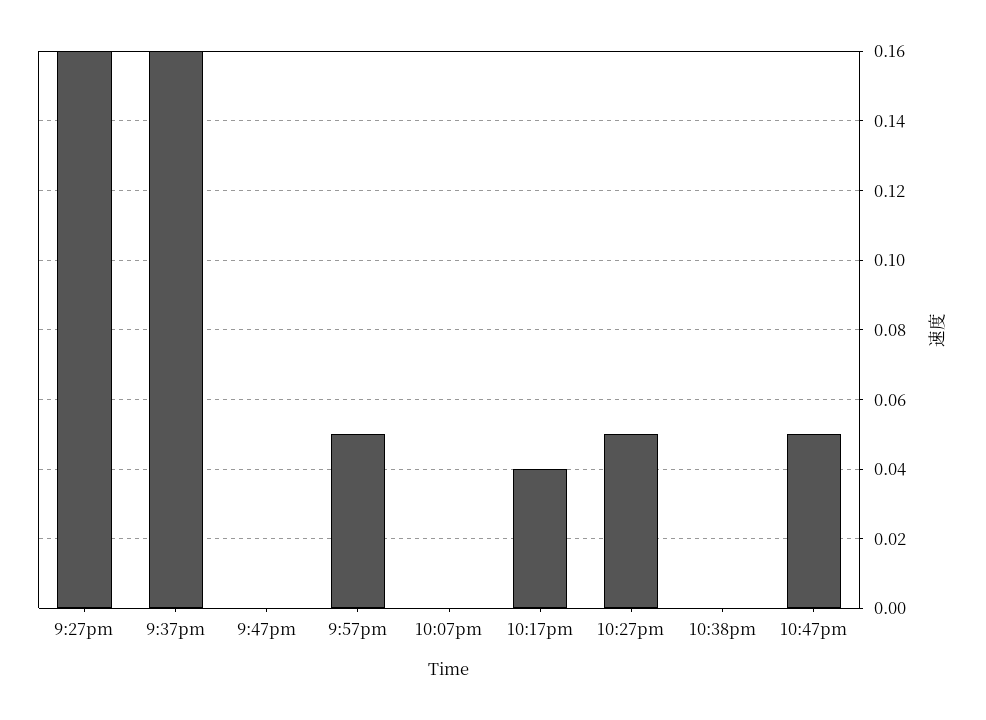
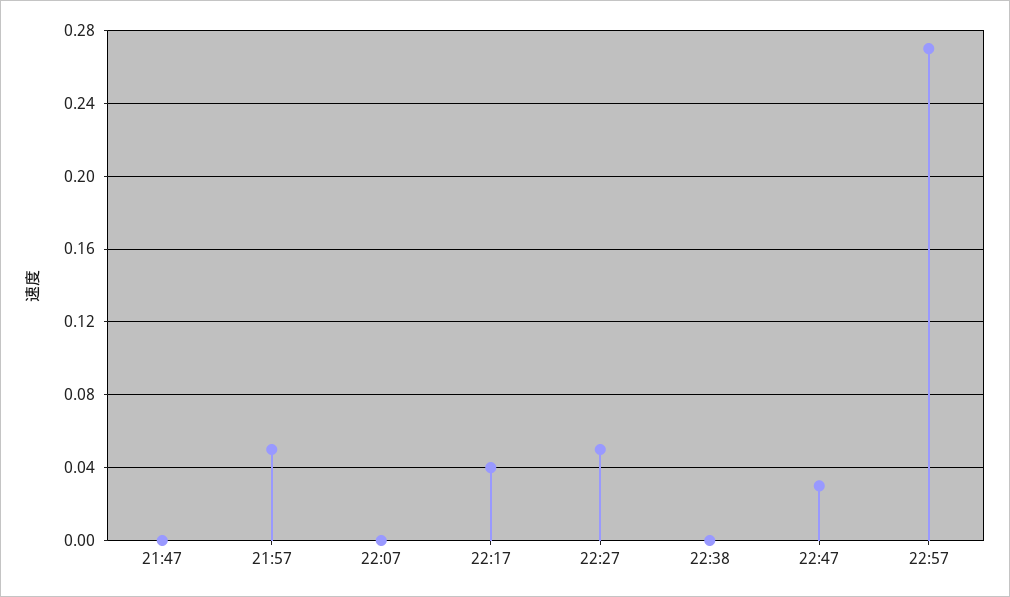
9:27pm: 0.16 -> none
9:37pm: 0.16 -> none
10:47pm: 0.05 -> 0.03
22:57: none -> 0.27

